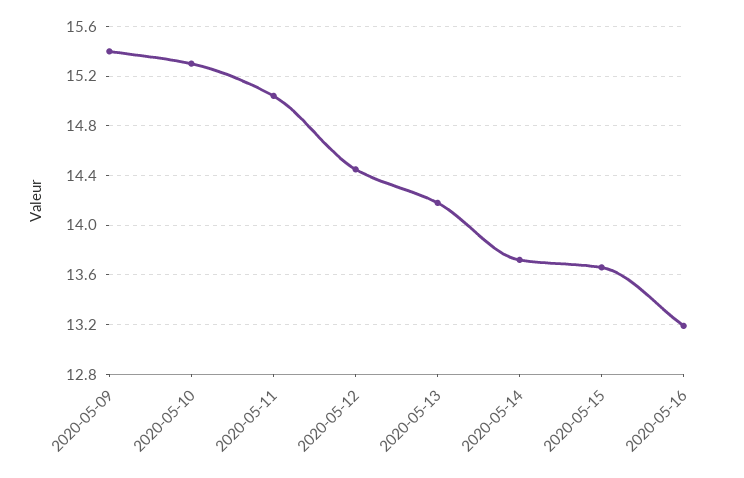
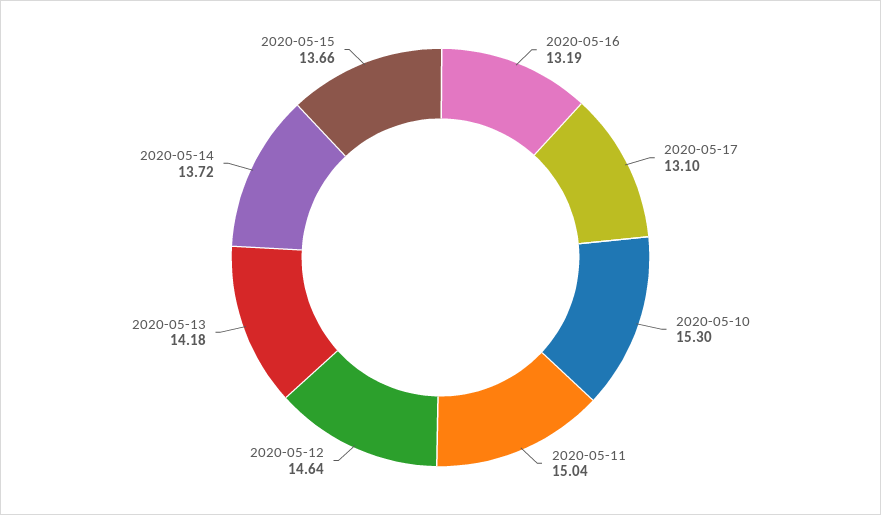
2020-05-09: 15.4 -> none
2020-05-12: 14.45 -> 14.64
2020-05-17: none -> 13.1

